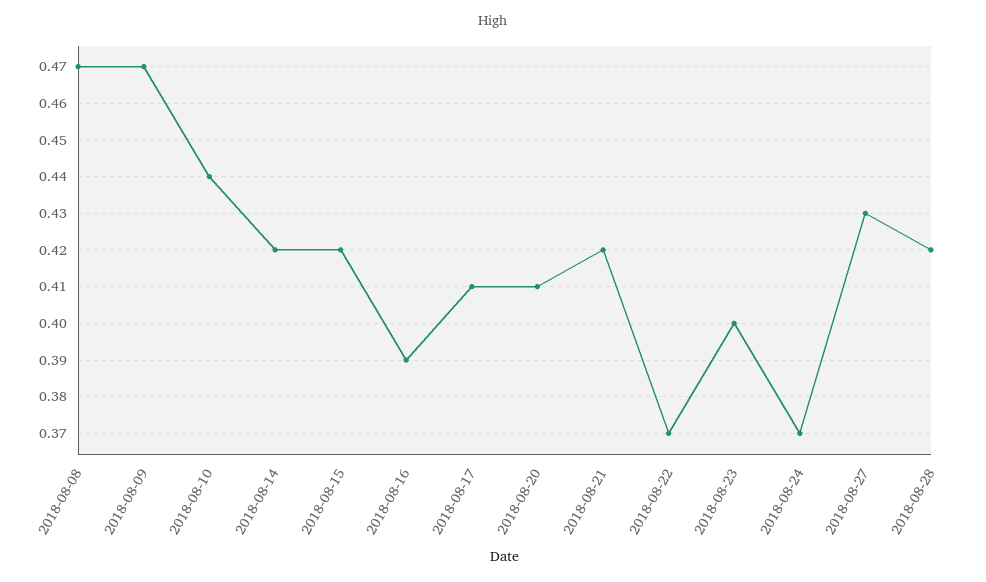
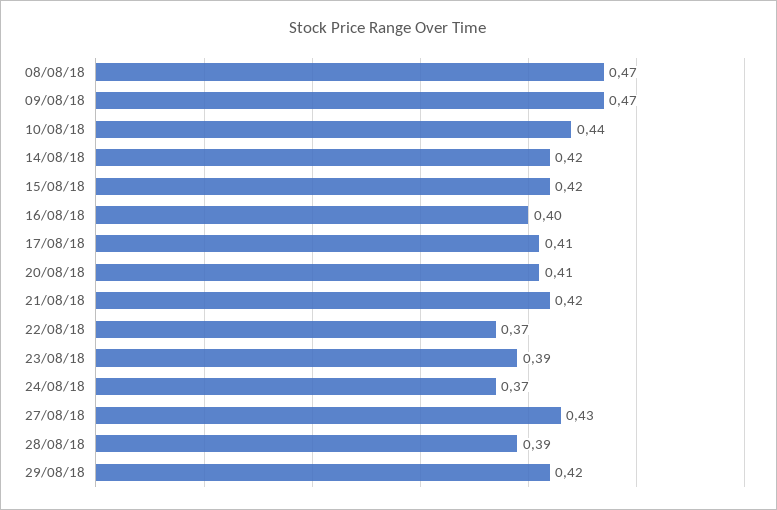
2018-08-16: 0.39 -> 0.4
2018-08-23: 0.4 -> 0.39
2018-08-28: 0.42 -> 0.39
29/08/18: none -> 0.42

